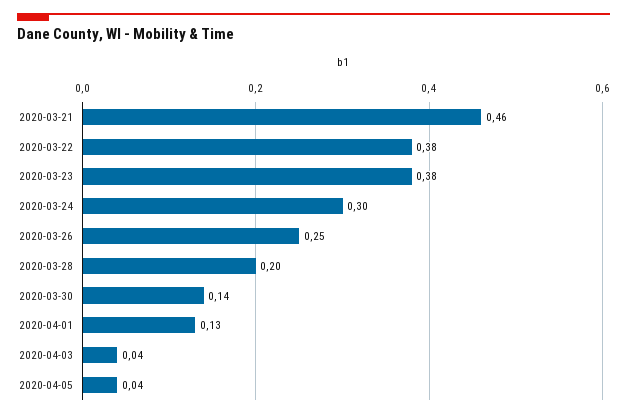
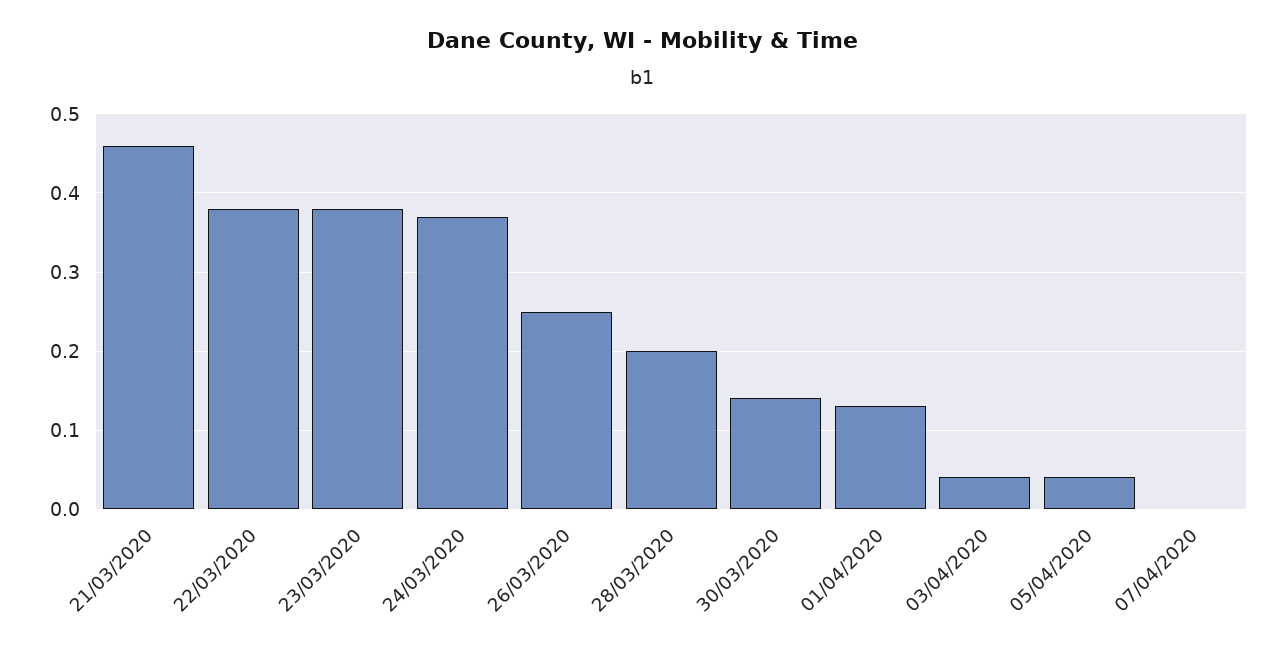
2020-03-24: 0.3 -> 0.37
07/04/2020: none -> 0

